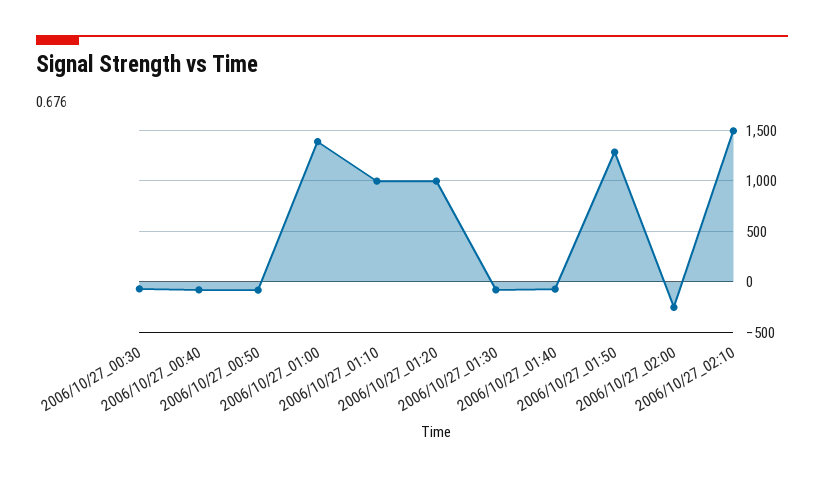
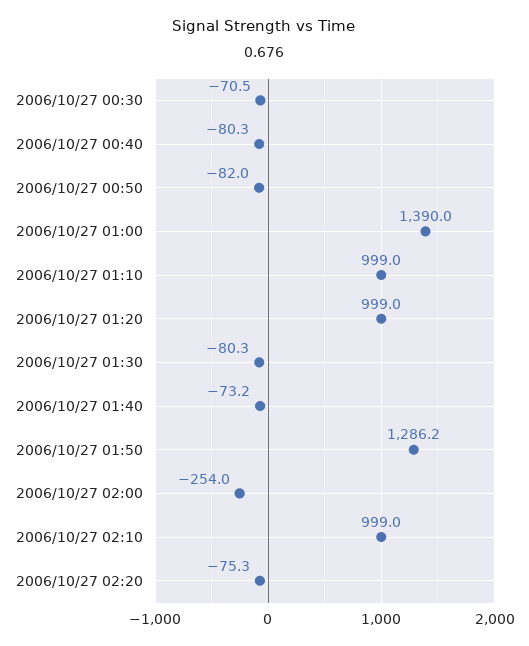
2006/10/27_02:10: 1500 -> 999
2006/10/27 02:20: none -> -75.3

